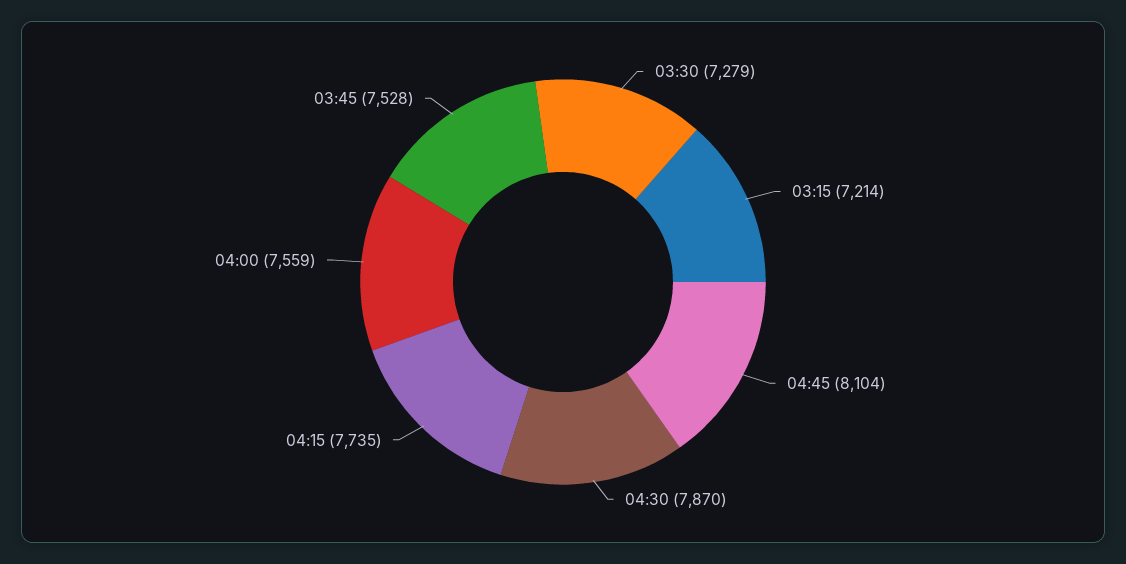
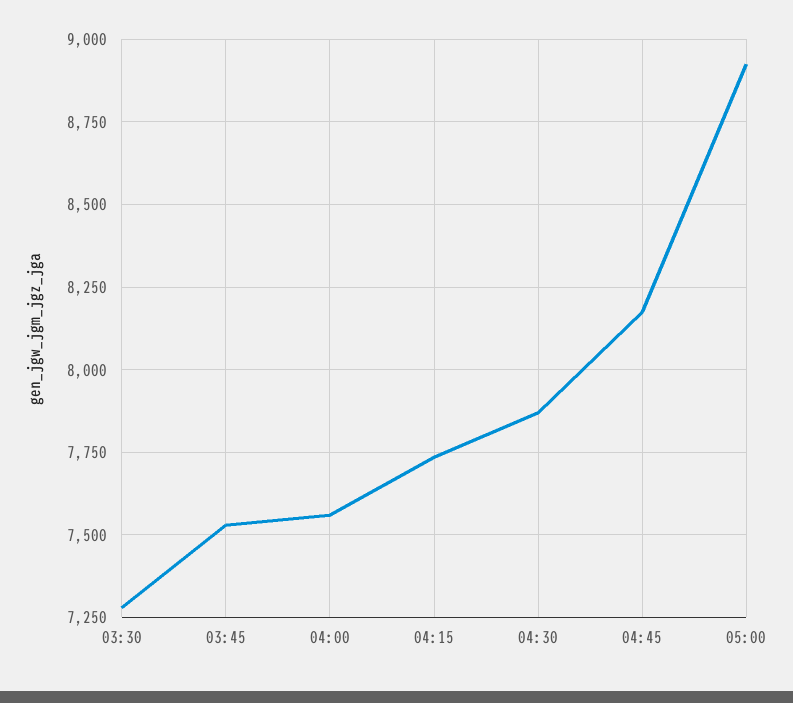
03:15: 7214 -> none
04:45: 8104 -> 8175
05:00: none -> 8925

